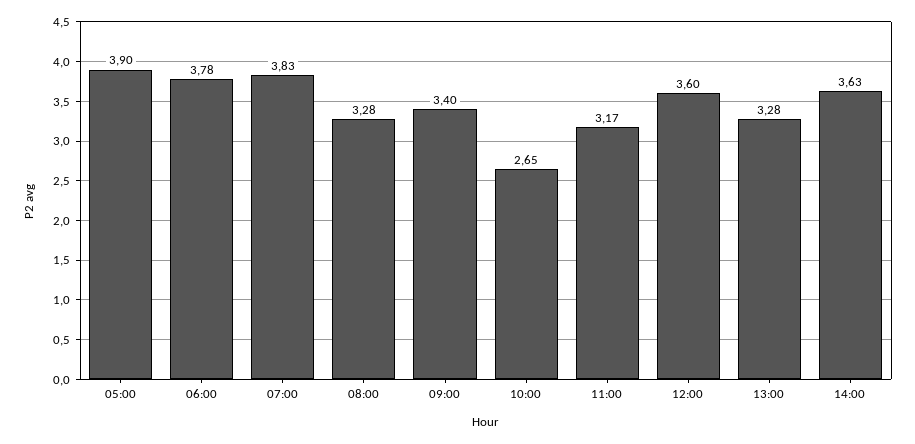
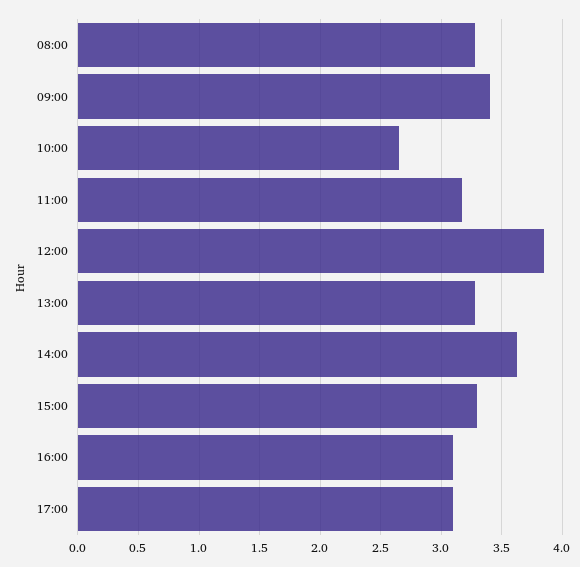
05:00: 3.9 -> none
06:00: 3.78 -> none
07:00: 3.83 -> none
12:00: 3.6 -> 3.85
15:00: none -> 3.3
16:00: none -> 3.1
17:00: none -> 3.1

